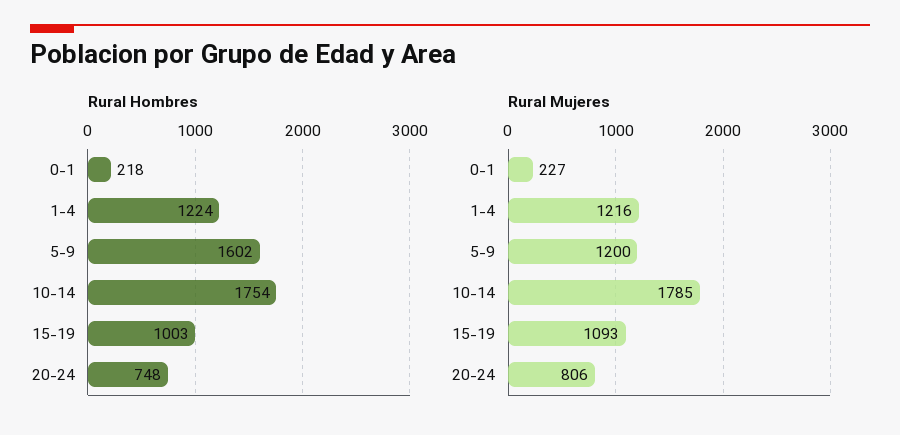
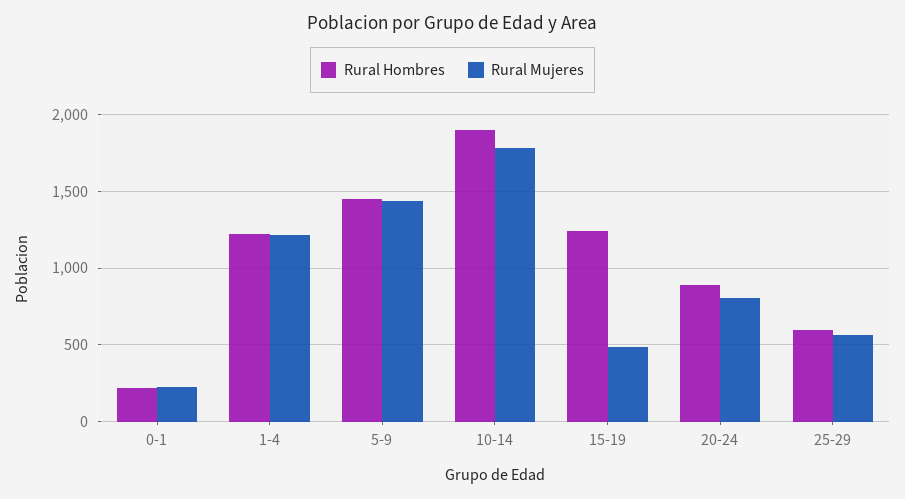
Rural Hombres, 5-9: 1602 -> 1450
Rural Hombres, 10-14: 1754 -> 1900
Rural Hombres, 15-19: 1003 -> 1250
Rural Hombres, 20-24: 748 -> 900
Rural Mujeres, 5-9: 1200 -> 1450
Rural Mujeres, 15-19: 1093 -> 500
Rural Hombres, 25-29: none -> 600
Rural Mujeres, 25-29: none -> 550

